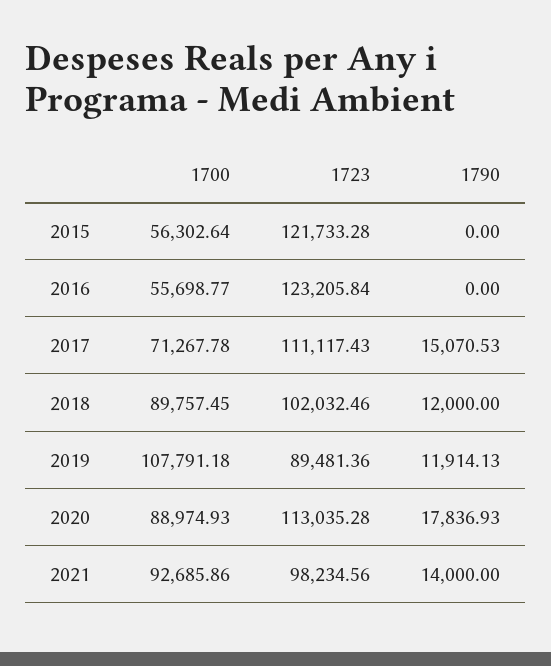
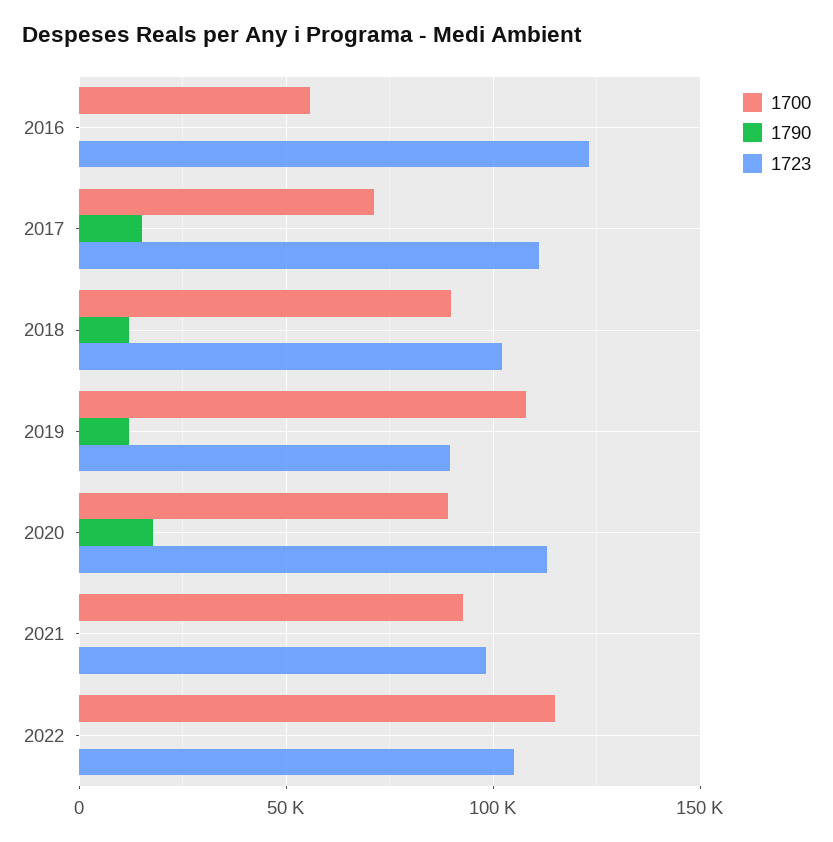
1700, 2015: 56302.64 -> none
1723, 2015: 121733.28 -> none
1790, 2015: 0 -> none
1790, 2021: 14000 -> 0
1700, 2022: none -> 115000
1790, 2022: none -> 0
1723, 2022: none -> 105000

